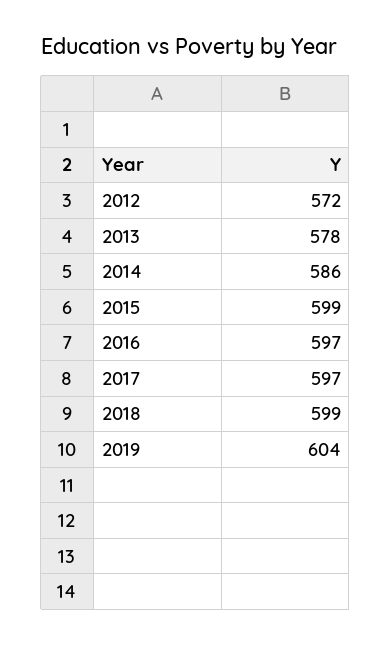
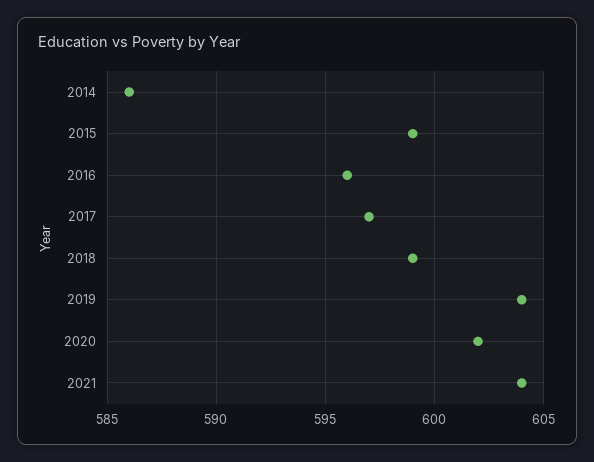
2012: 572 -> none
2013: 578 -> none
2016: 597 -> 596
2020: none -> 602
2021: none -> 604

